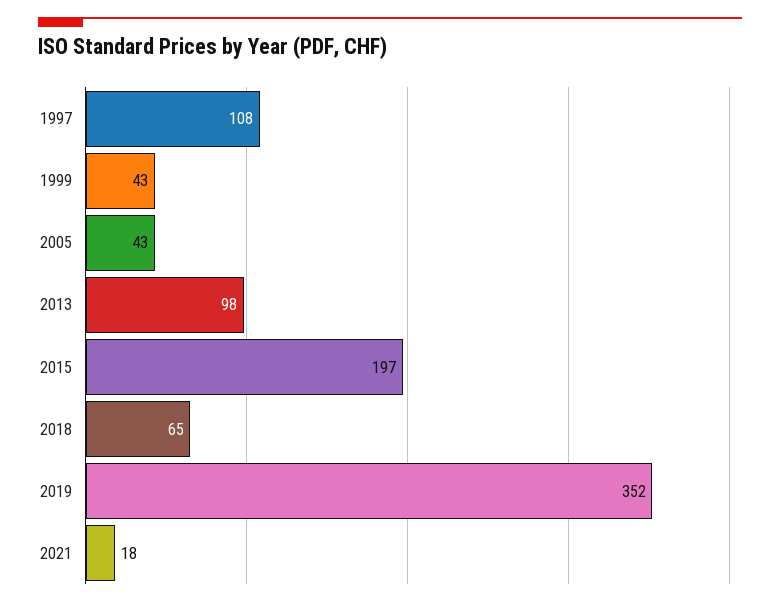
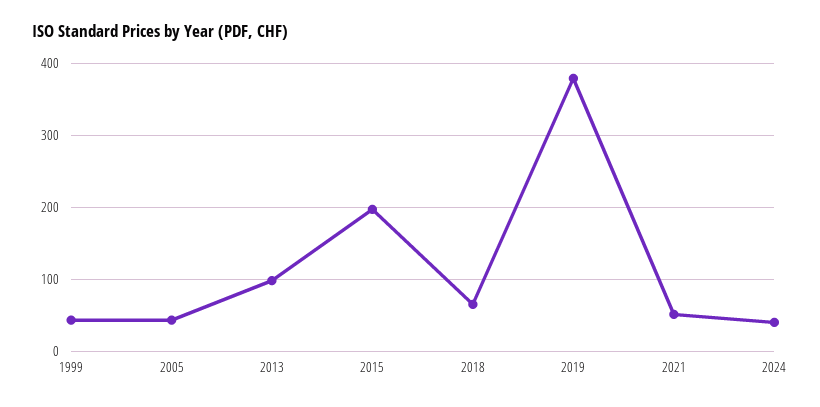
1997: 108 -> none
2019: 352 -> 380
2021: 18 -> 50
2024: none -> 40

